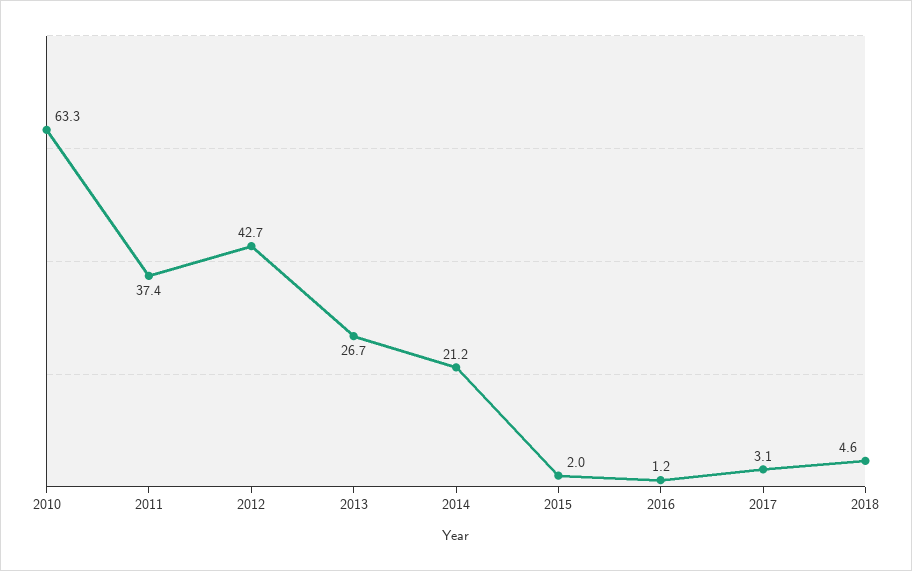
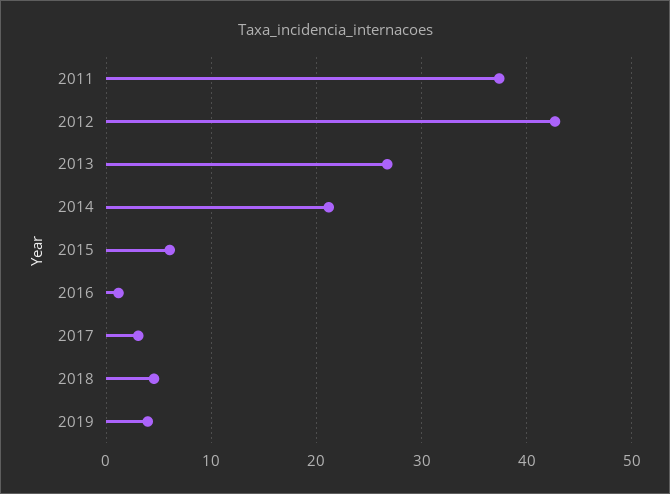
2010: 63.3 -> none
2015: 2 -> 6
2019: none -> 4

